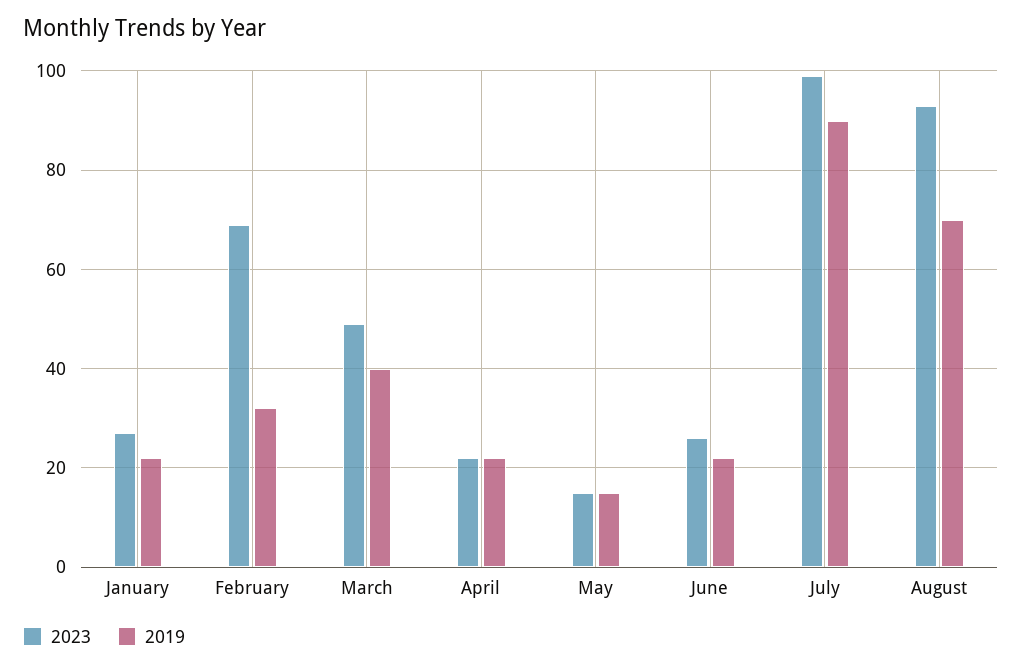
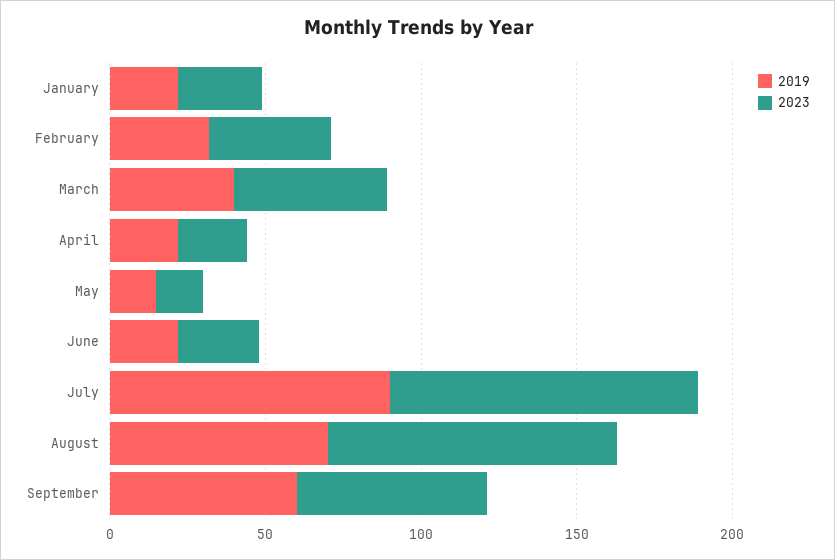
2023, February: 70 -> 40
2019, September: none -> 60
2023, September: none -> 60

